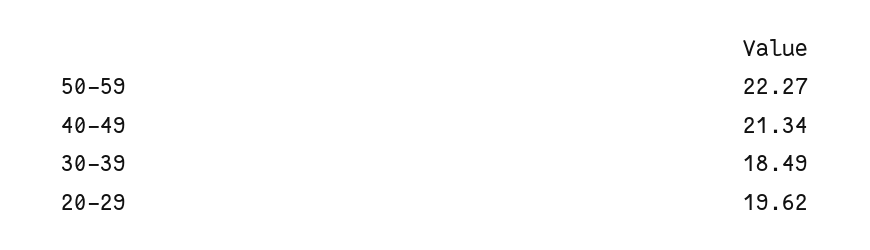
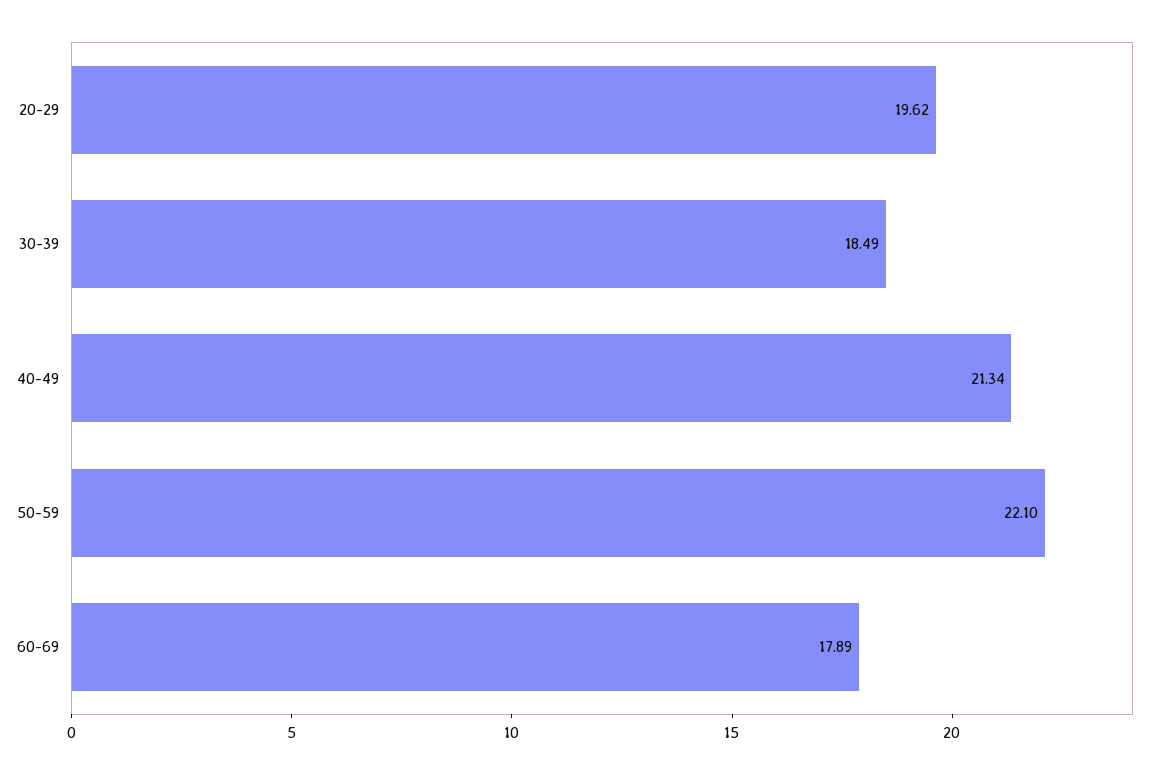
50-59: 22.27 -> 22.1
60-69: none -> 17.89

